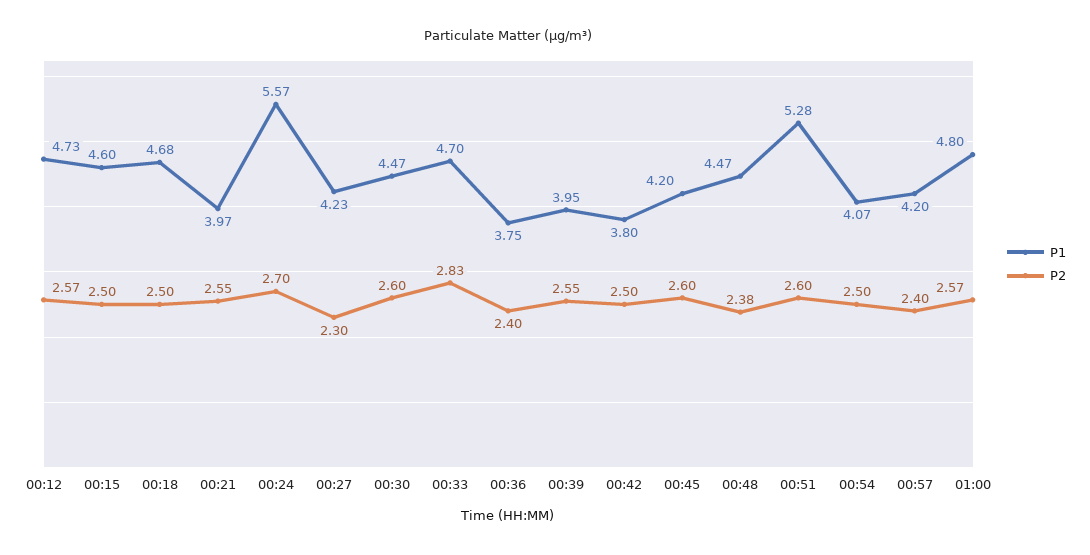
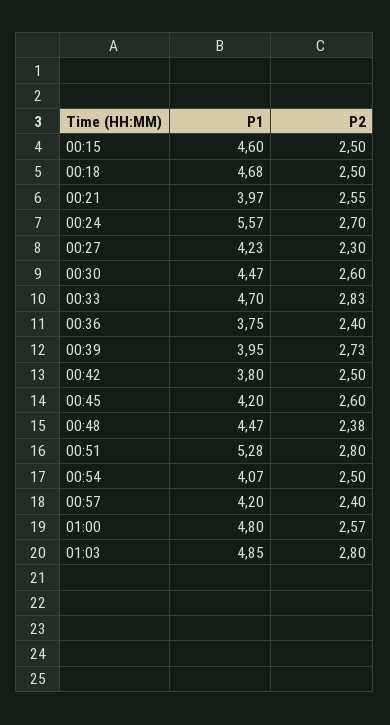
P1, 00:12: 4.73 -> none
P2, 00:12: 2.57 -> none
P2, 00:39: 2.55 -> 2.73
P2, 00:51: 2.6 -> 2.8
P1, 01:03: none -> 4.85
P2, 01:03: none -> 2.8

